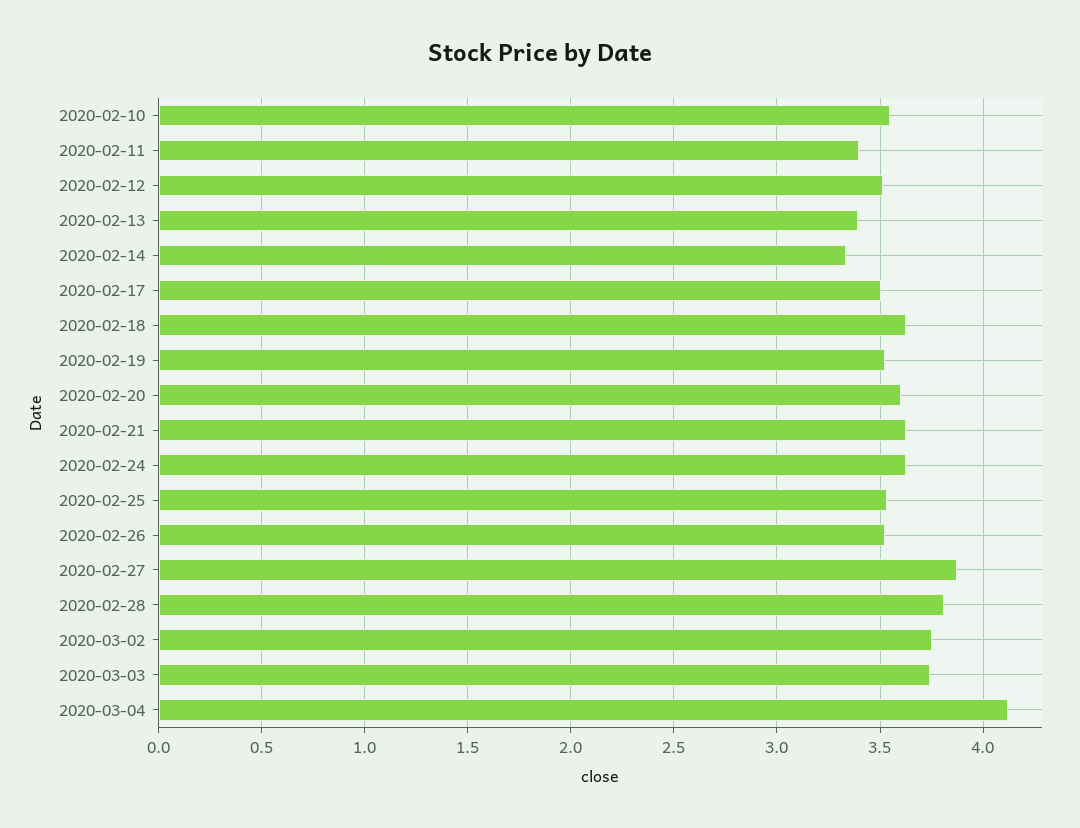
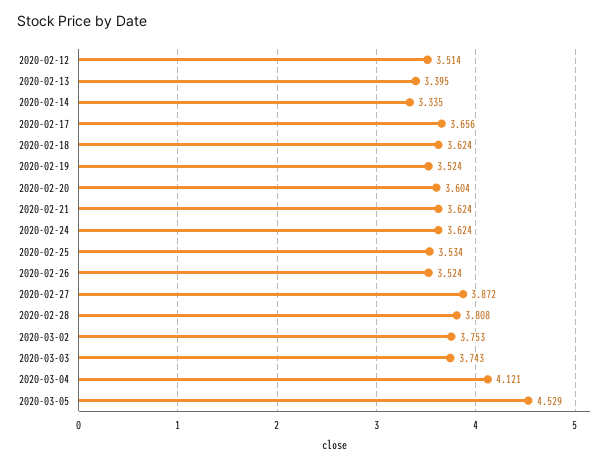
2020-02-10: 3.55 -> none
2020-02-11: 3.4 -> none
2020-02-17: 3.5 -> 3.656
2020-03-05: none -> 4.529

